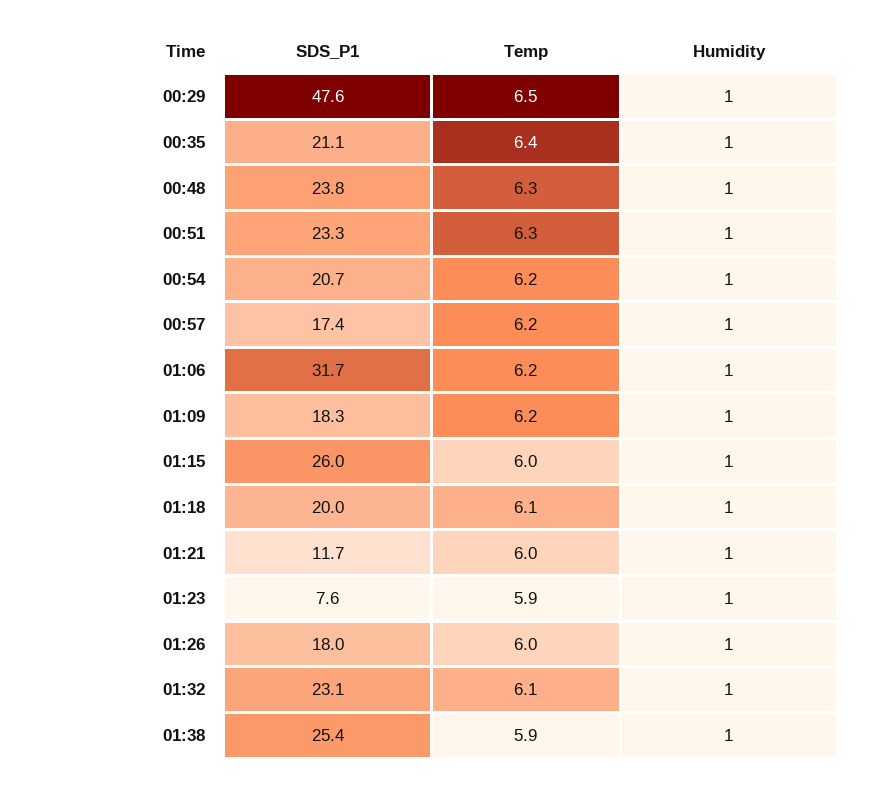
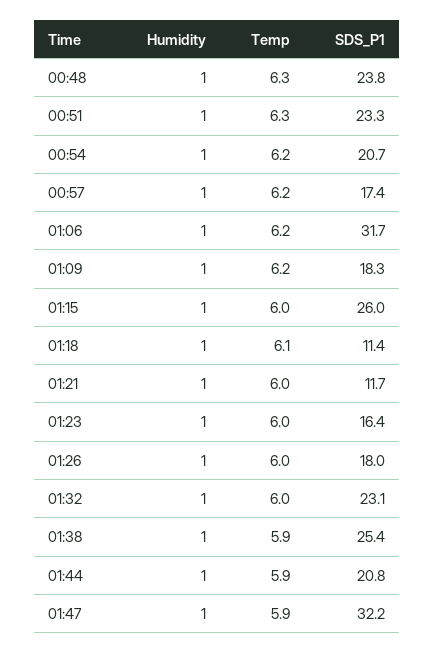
SDS_P1, 00:29: 47.6 -> none
Temp, 00:29: 6.5 -> none
Humidity, 00:29: 1 -> none
SDS_P1, 00:35: 21.1 -> none
Temp, 00:35: 6.4 -> none
Humidity, 00:35: 1 -> none
SDS_P1, 01:18: 20 -> 11.4
SDS_P1, 01:23: 7.6 -> 16.4
Temp, 01:23: 5.9 -> 6
Temp, 01:32: 6.1 -> 6
Humidity, 01:44: none -> 1
Temp, 01:44: none -> 5.9
SDS_P1, 01:44: none -> 20.8
Humidity, 01:47: none -> 1
Temp, 01:47: none -> 5.9
SDS_P1, 01:47: none -> 32.2

